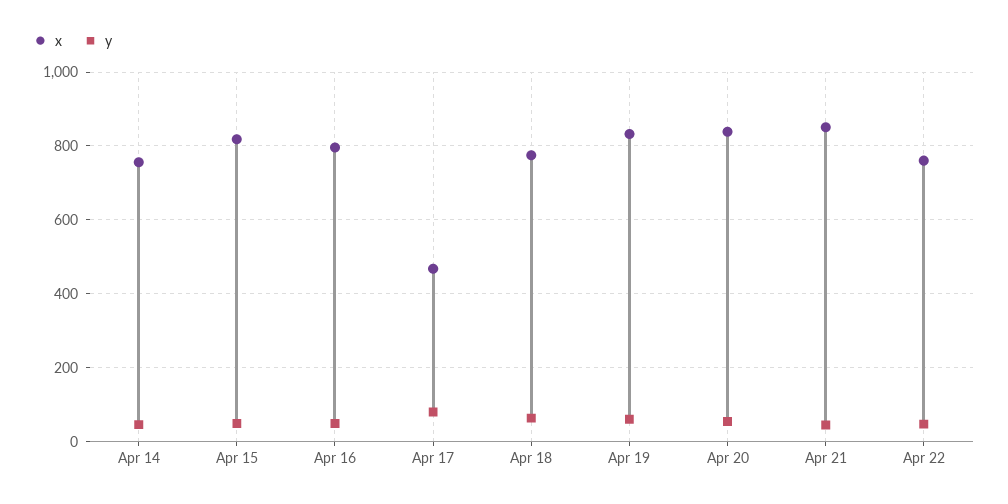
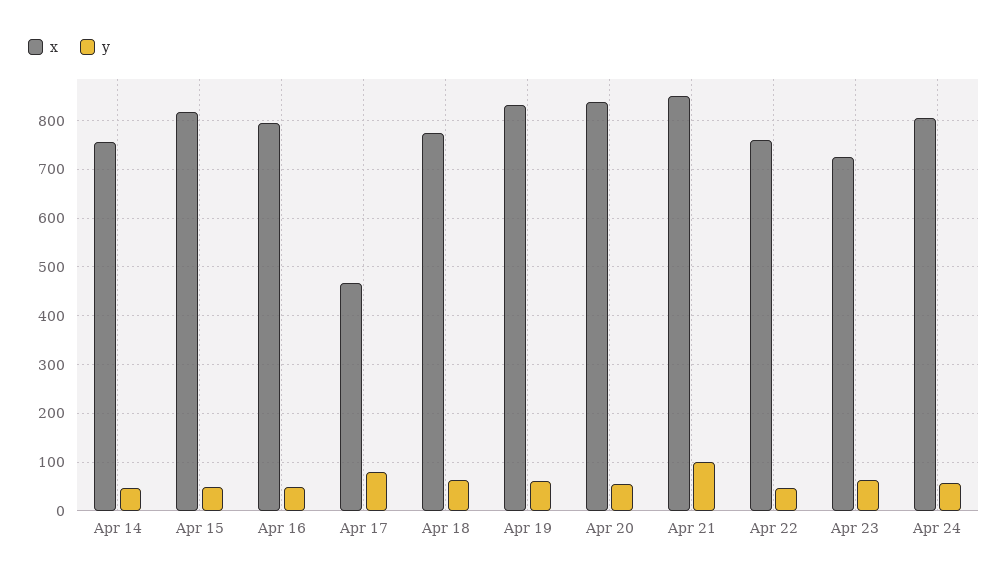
y, Apr 21: 40 -> 100
x, Apr 23: none -> 720
y, Apr 23: none -> 60
x, Apr 24: none -> 800
y, Apr 24: none -> 60

